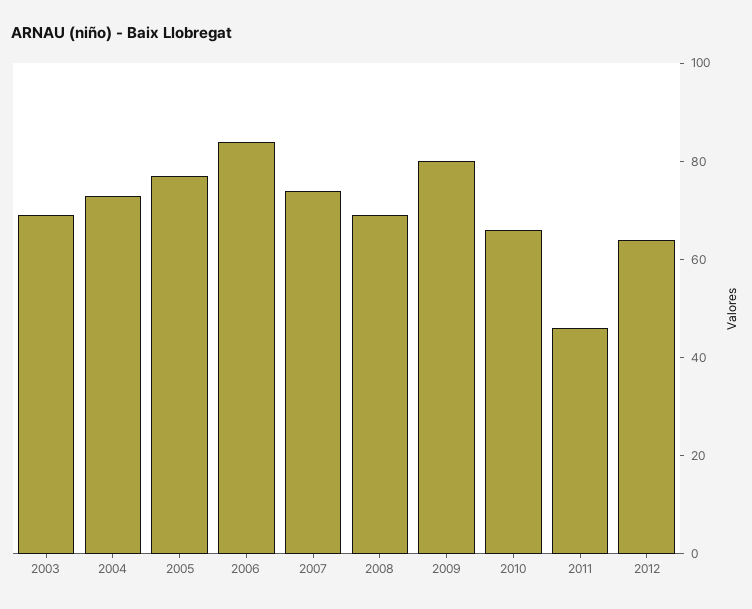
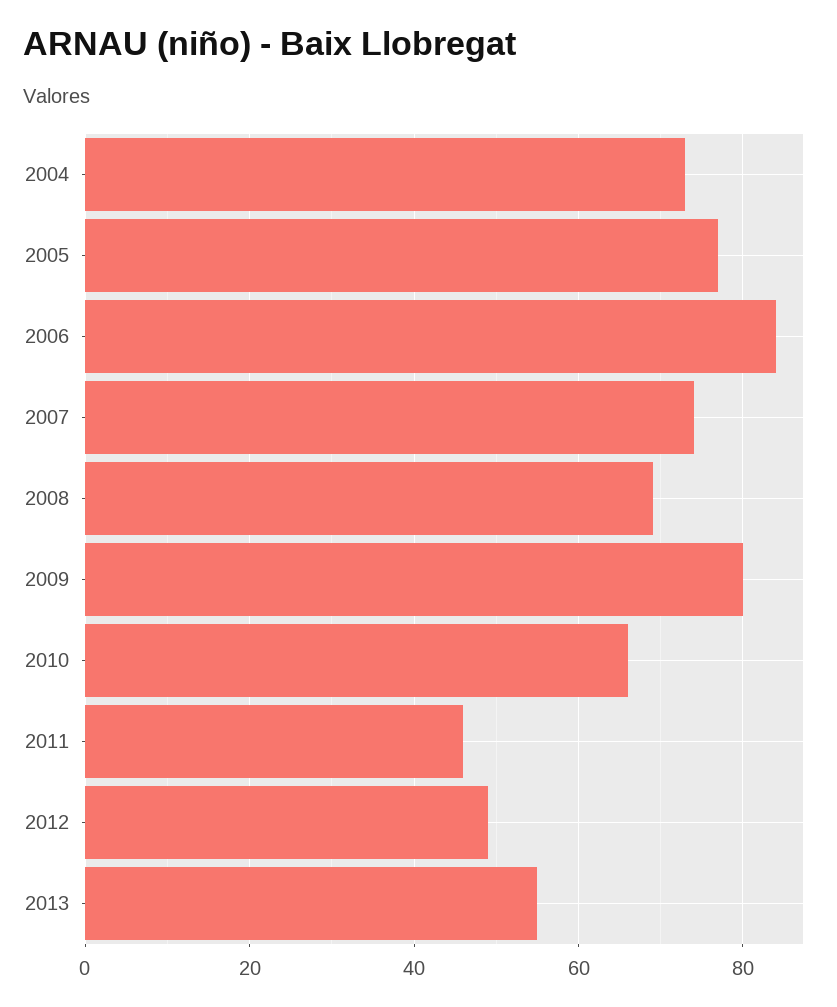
2003: 70 -> none
2012: 65 -> 50
2013: none -> 55

